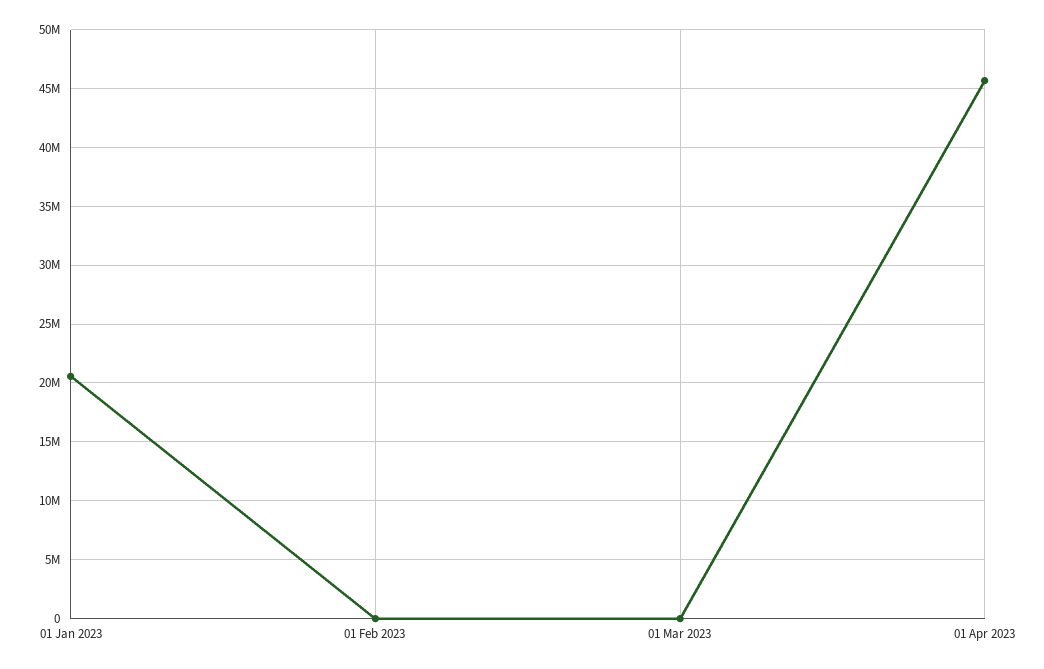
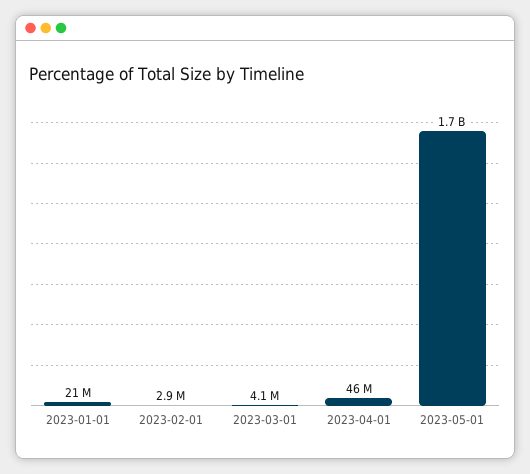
01 Feb 2023: 0 -> 2900000
01 Mar 2023: 0 -> 4100000
2023-05-01: none -> 1700000000

